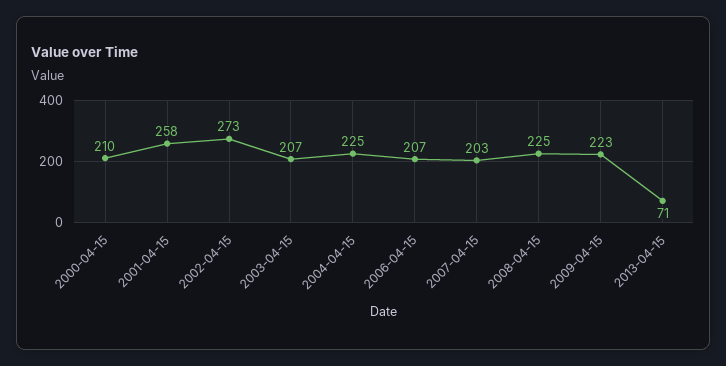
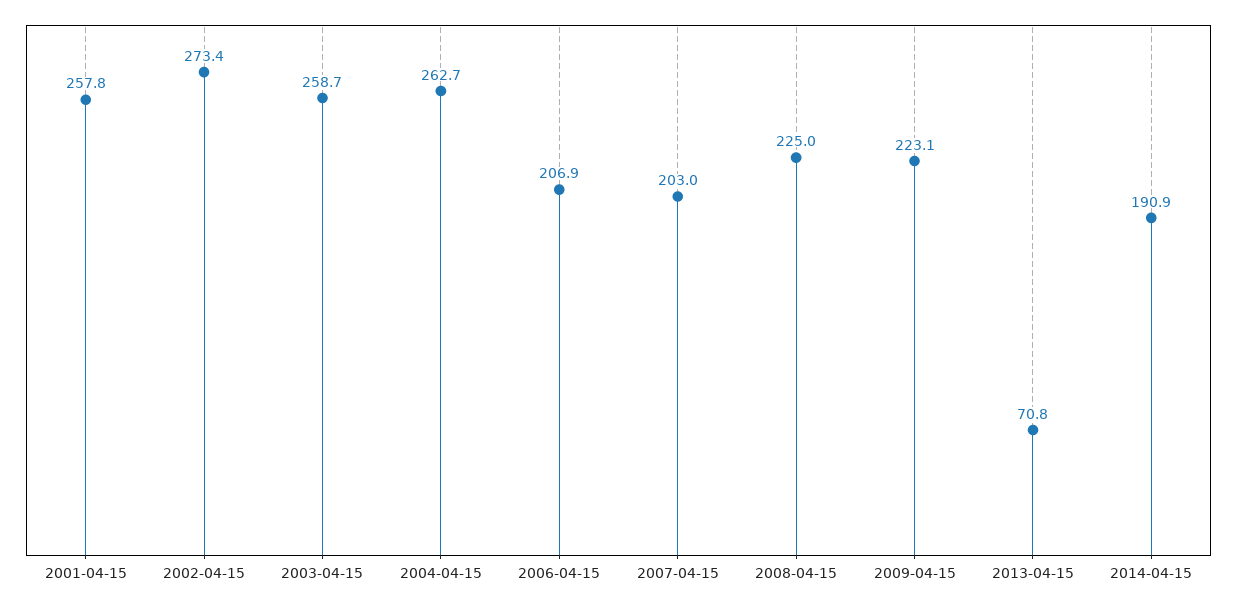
2000-04-15: 210 -> none
2003-04-15: 207 -> 258.7
2004-04-15: 225 -> 262.7
2014-04-15: none -> 190.9

